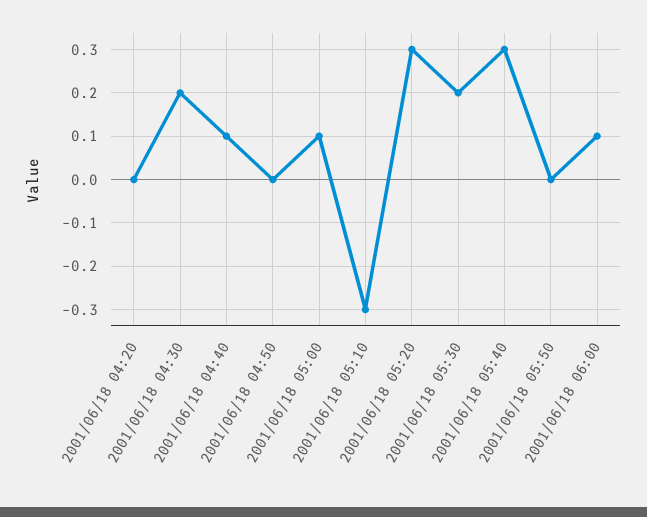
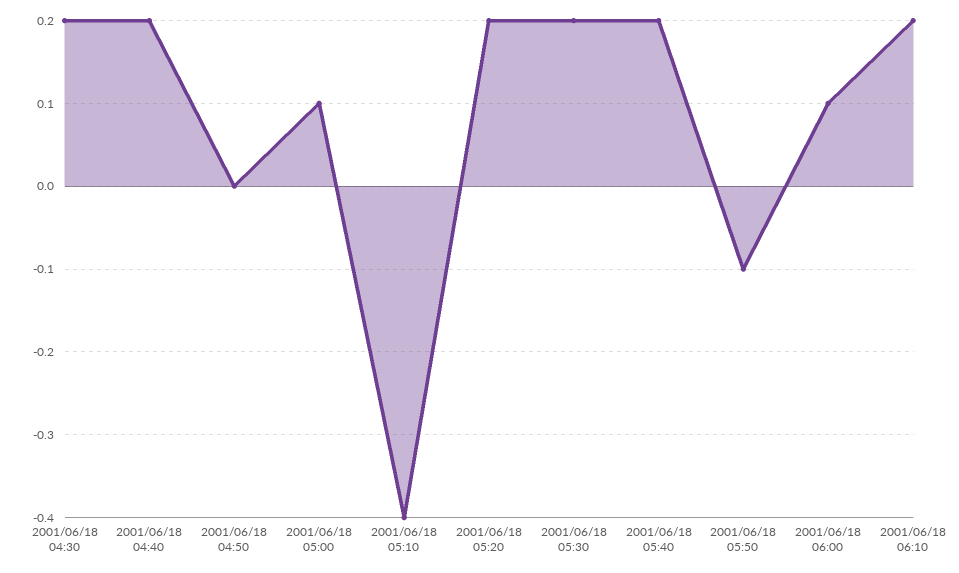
2001/06/18 04:20: 0 -> none
2001/06/18 04:40: 0.1 -> 0.2
2001/06/18 05:10: -0.3 -> -0.4
2001/06/18 05:20: 0.3 -> 0.2
2001/06/18 05:40: 0.3 -> 0.2
2001/06/18 05:50: 0 -> -0.1
2001/06/18 06:10: none -> 0.2

